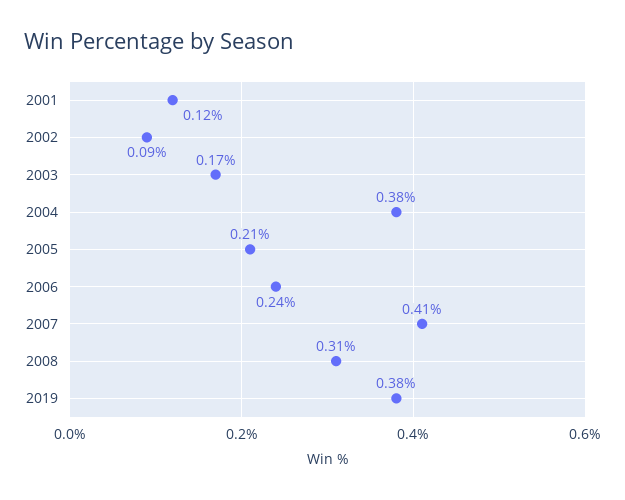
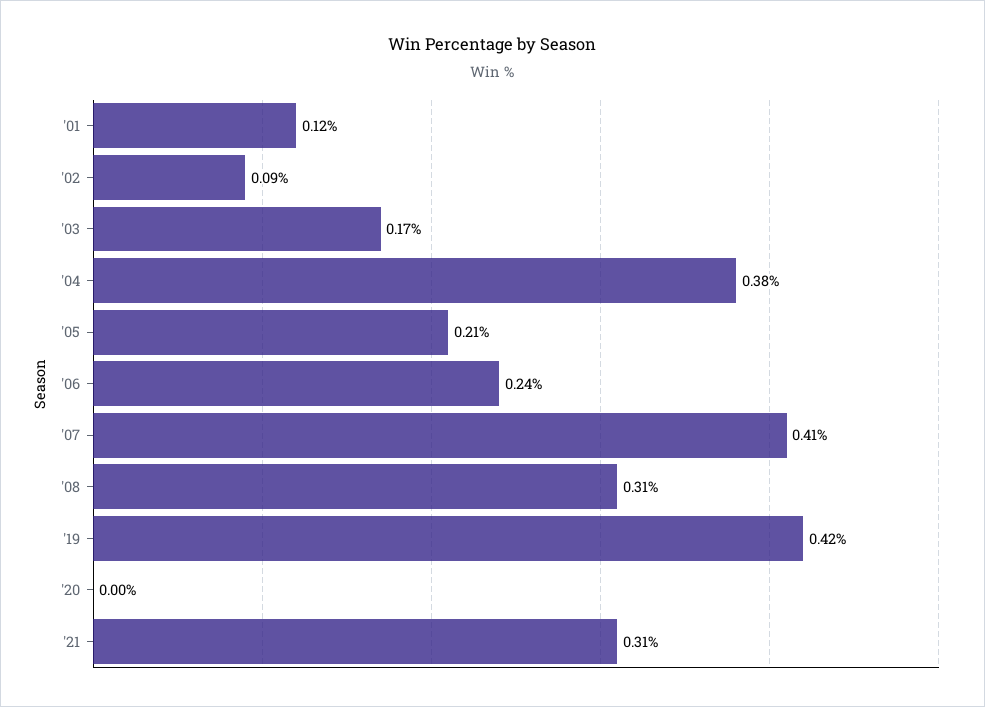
2019: 0.38 -> 0.42
'20: none -> 0
'21: none -> 0.31

